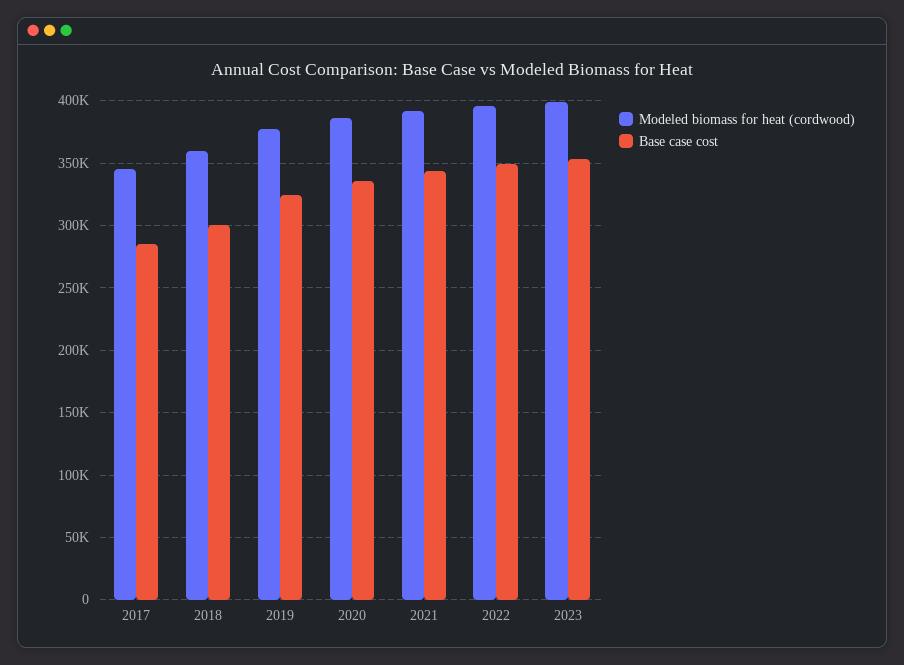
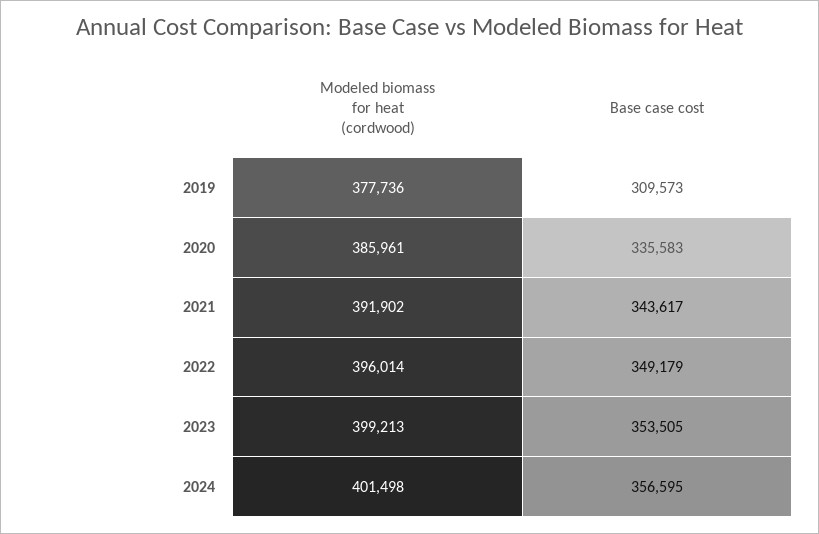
Modeled biomass for heat (cordwood), 2017: 345000 -> none
Base case cost, 2017: 285000 -> none
Modeled biomass for heat (cordwood), 2018: 360000 -> none
Base case cost, 2018: 300000 -> none
Base case cost, 2019: 325000 -> 309573
Modeled biomass for heat (cordwood), 2024: none -> 401498
Base case cost, 2024: none -> 356595

